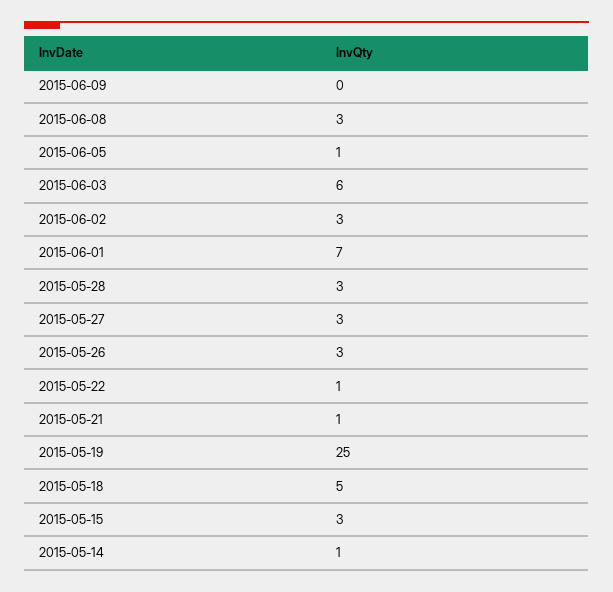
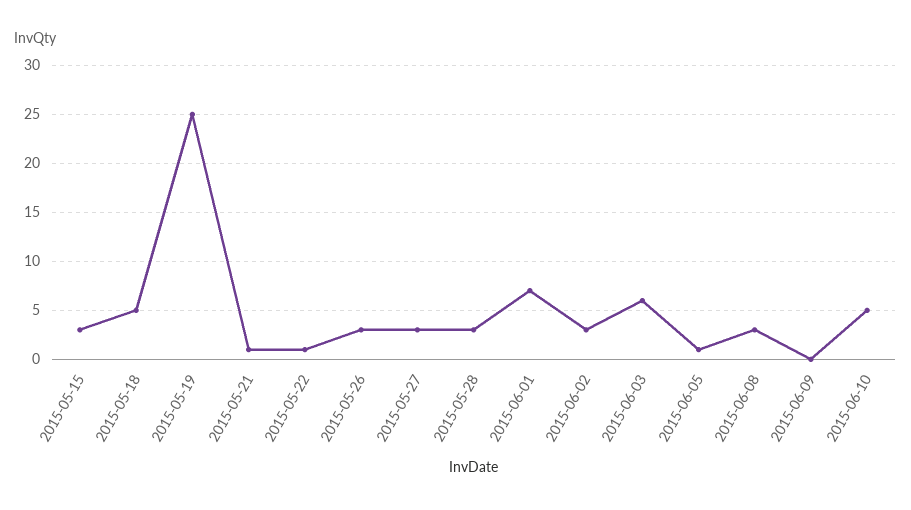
2015-05-14: 1 -> none
2015-06-10: none -> 5

